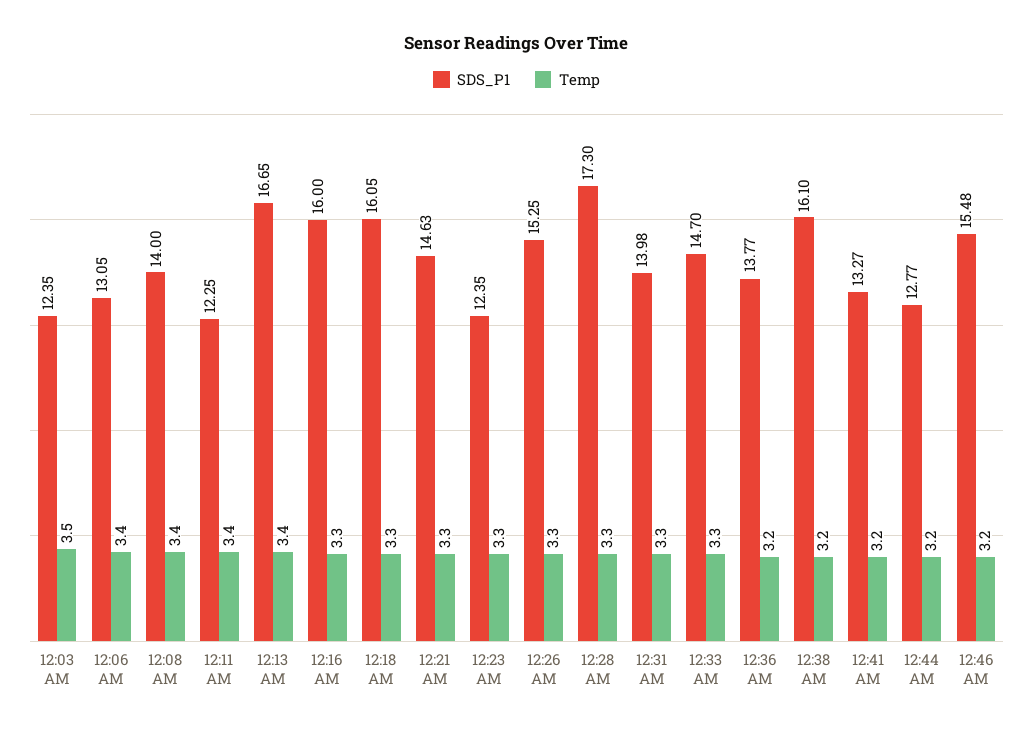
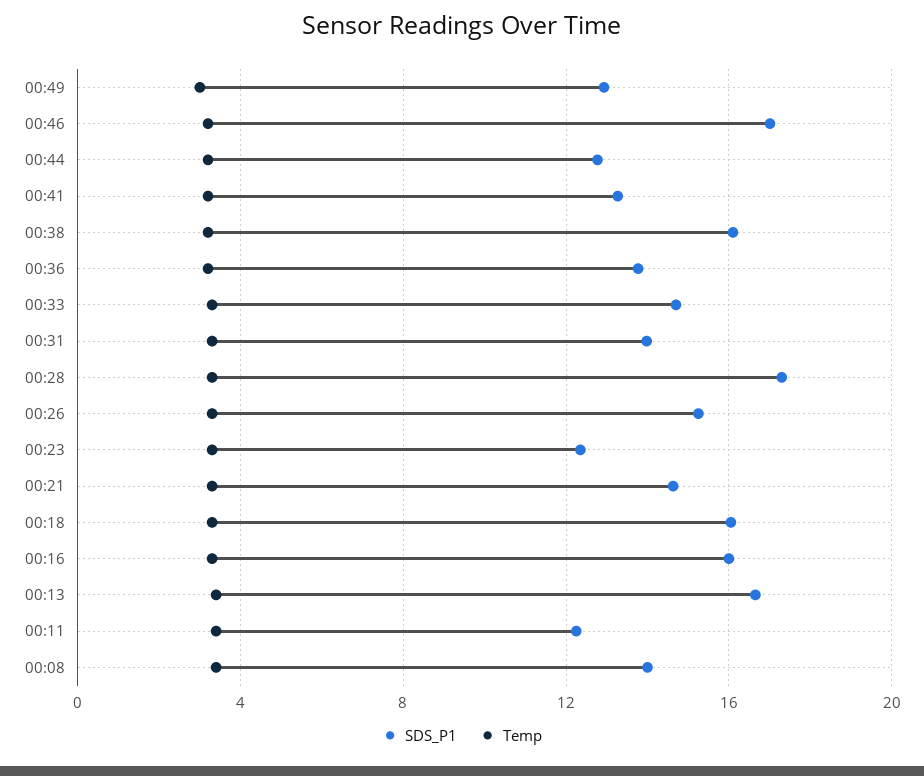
SDS_P1, 12:03 AM: 12.35 -> none
Temp, 12:03 AM: 3.5 -> none
SDS_P1, 12:06 AM: 13.05 -> none
Temp, 12:06 AM: 3.4 -> none
SDS_P1, 12:46 AM: 15.48 -> 17
SDS_P1, 00:49: none -> 13
Temp, 00:49: none -> 3

